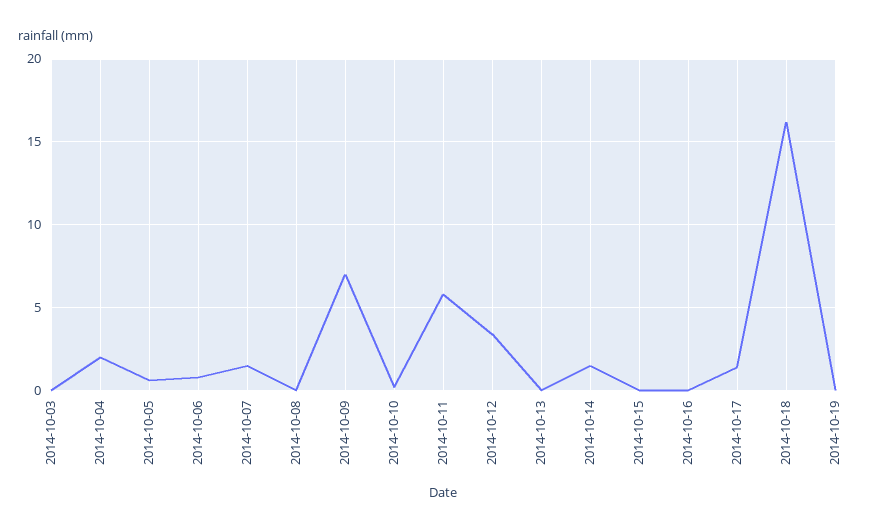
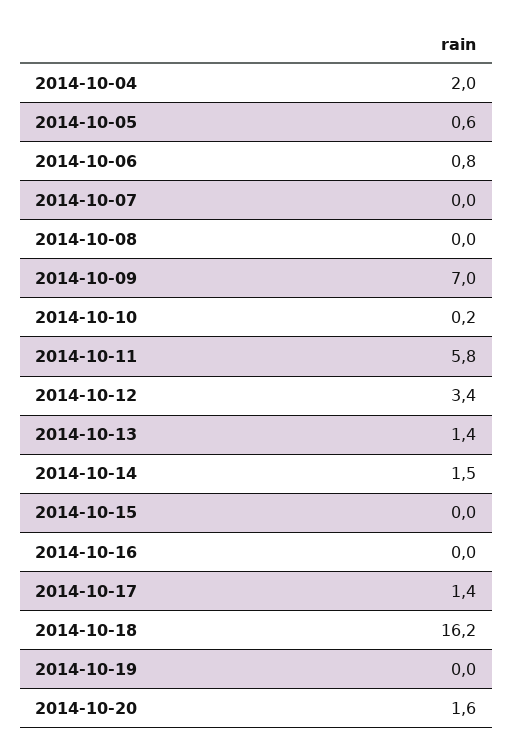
2014-10-03: 0 -> none
2014-10-07: 1.5 -> 0
2014-10-13: 0 -> 1.4
2014-10-20: none -> 1.6

